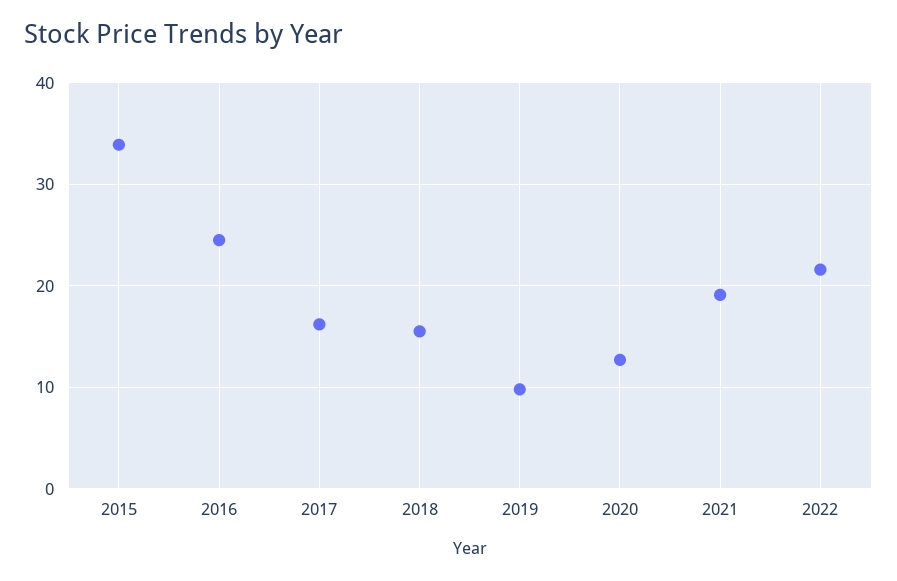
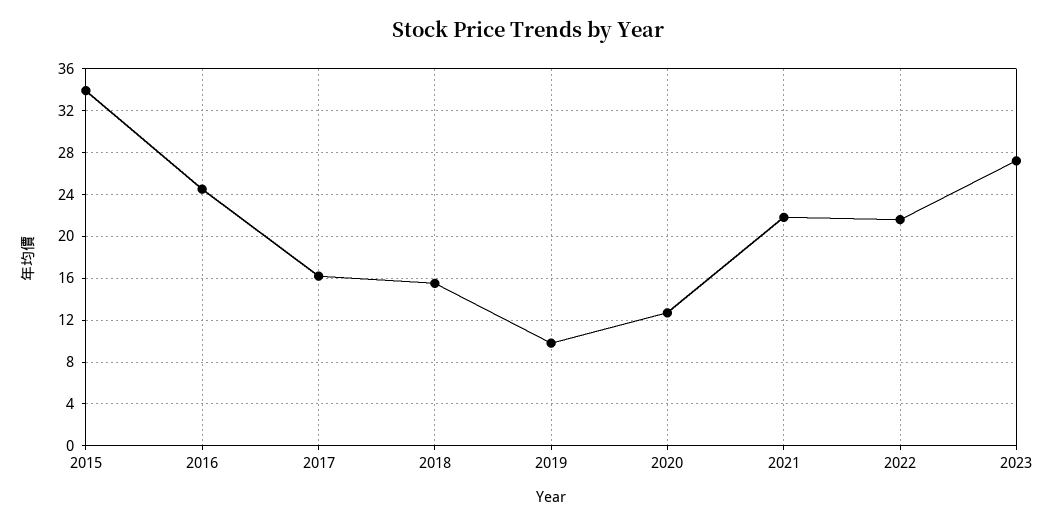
2021: 19 -> 22
2023: none -> 27

